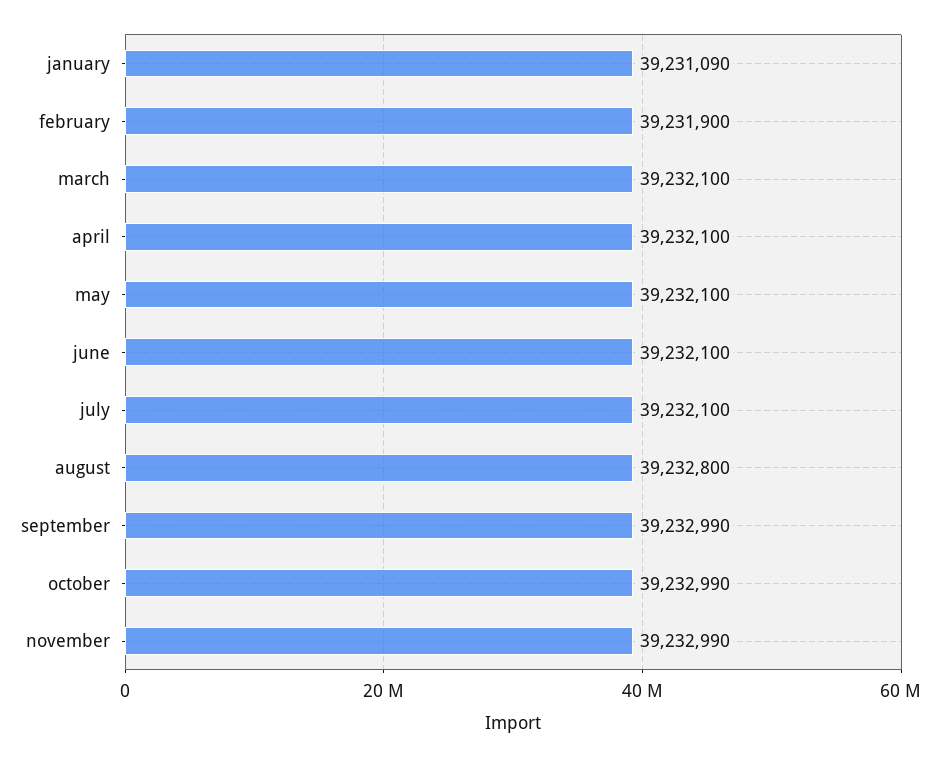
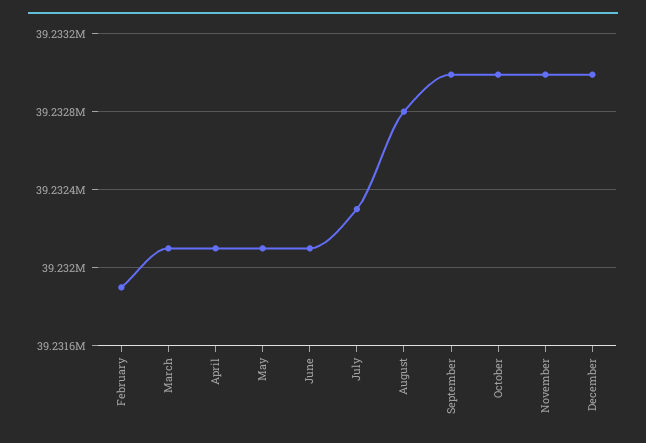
january: 39231090 -> none
july: 39232100 -> 39232300
December: none -> 39233000

